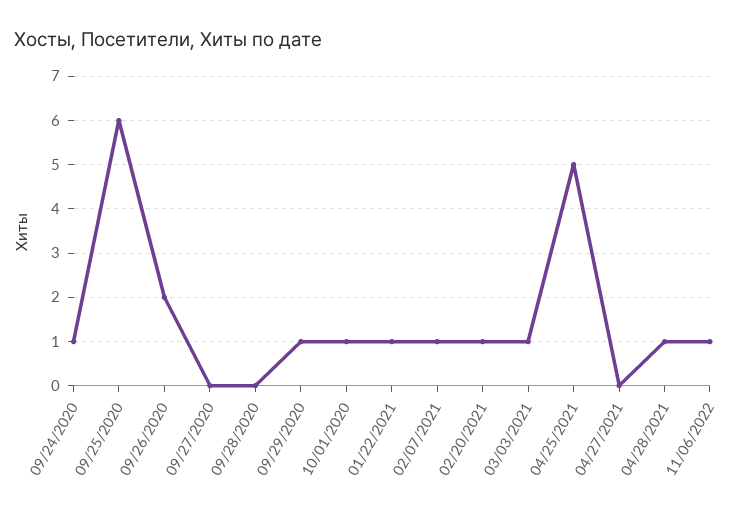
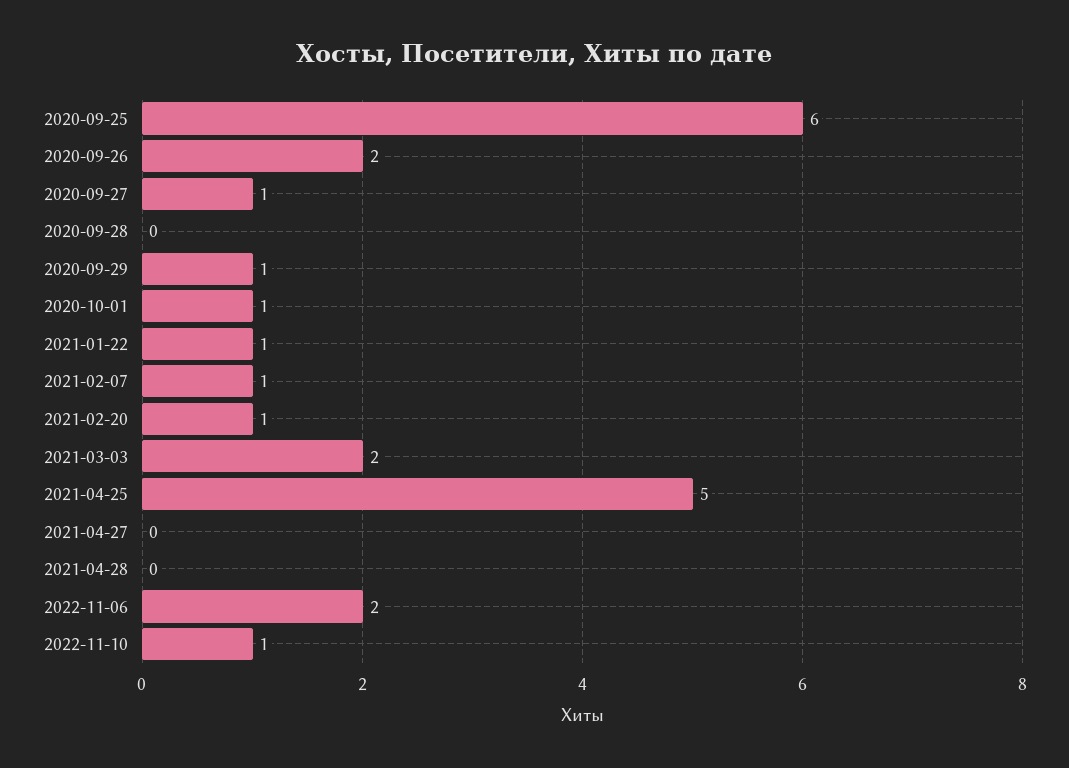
09/24/2020: 1 -> none
09/27/2020: 0 -> 1
03/03/2021: 1 -> 2
04/28/2021: 1 -> 0
11/06/2022: 1 -> 2
2022-11-10: none -> 1

